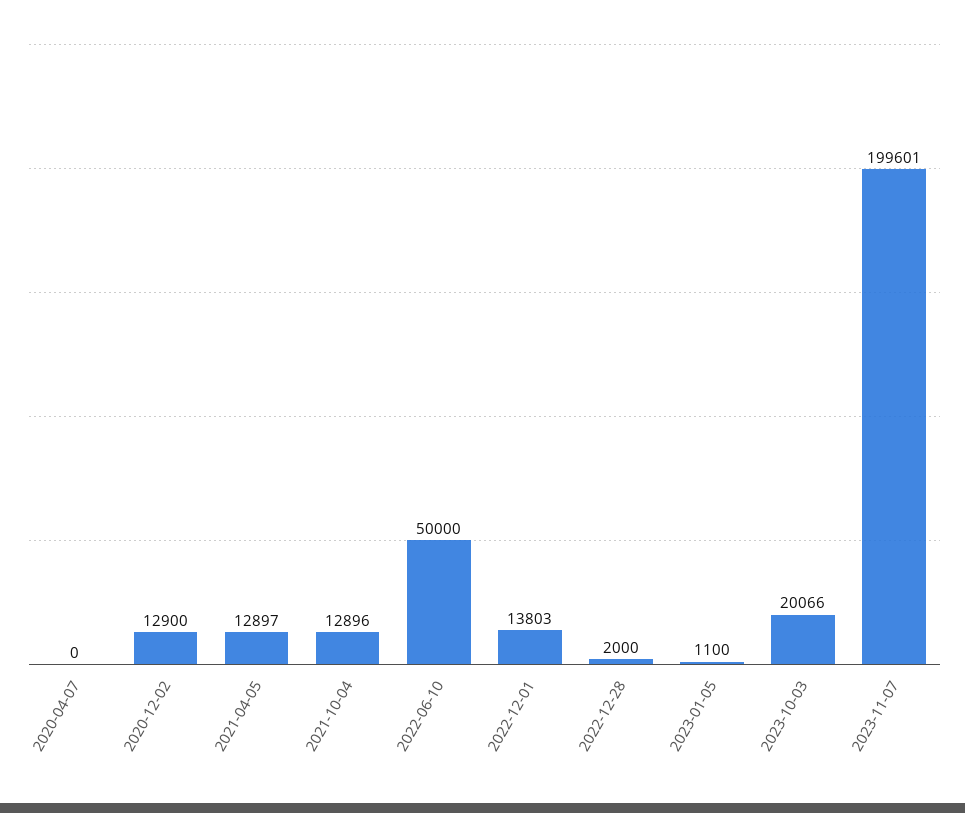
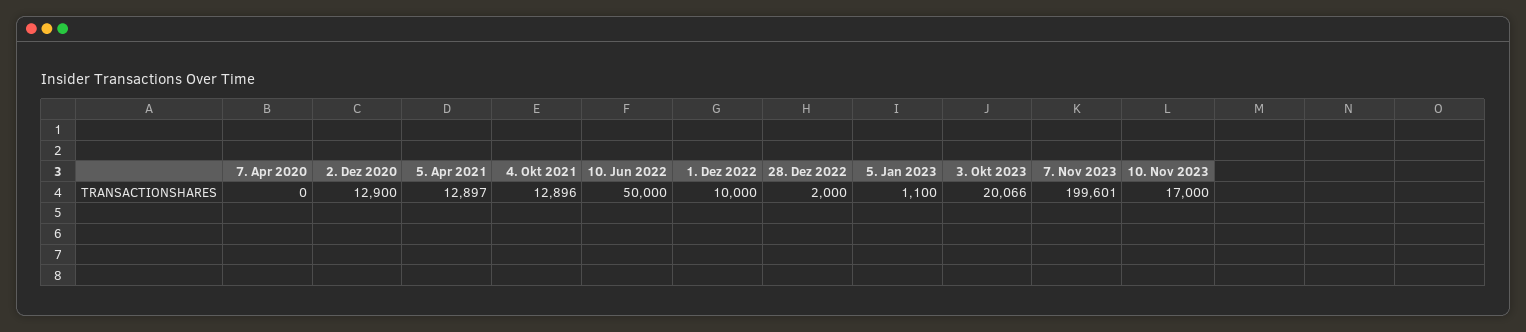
2022-12-01: 13803 -> 10000
10. Nov 2023: none -> 17000

